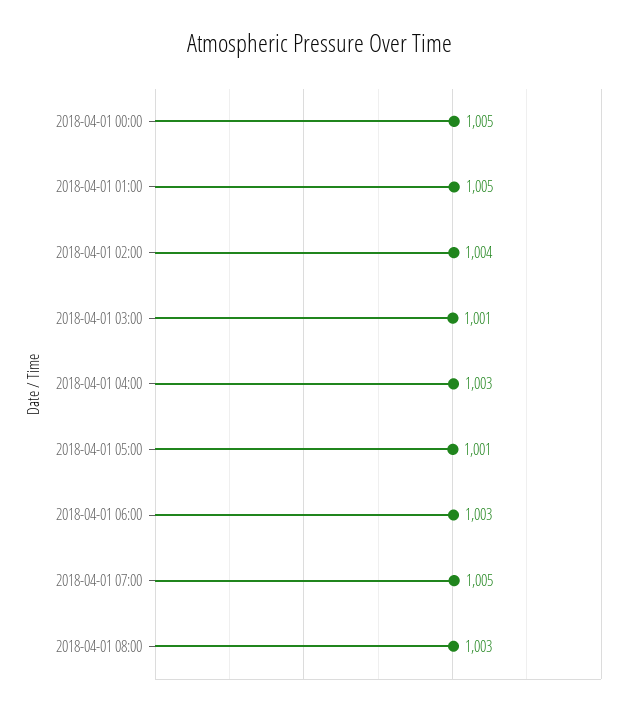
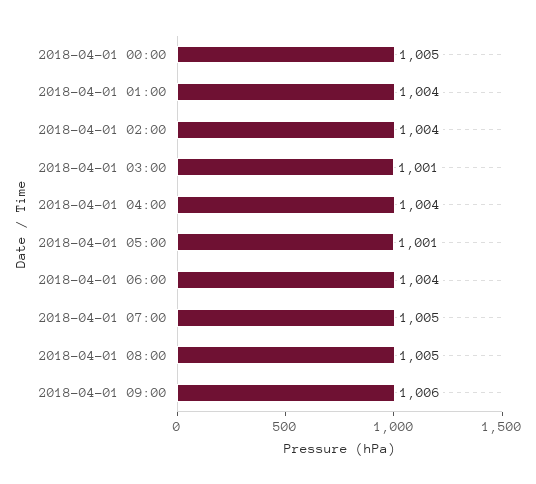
2018-04-01 01:00: 1005 -> 1004
2018-04-01 04:00: 1003 -> 1004
2018-04-01 06:00: 1003 -> 1004
2018-04-01 08:00: 1003 -> 1005
2018-04-01 09:00: none -> 1006

